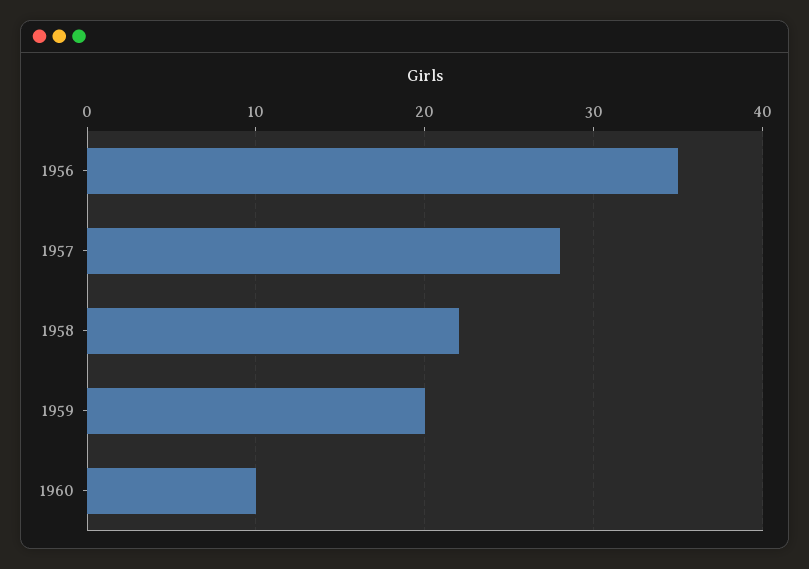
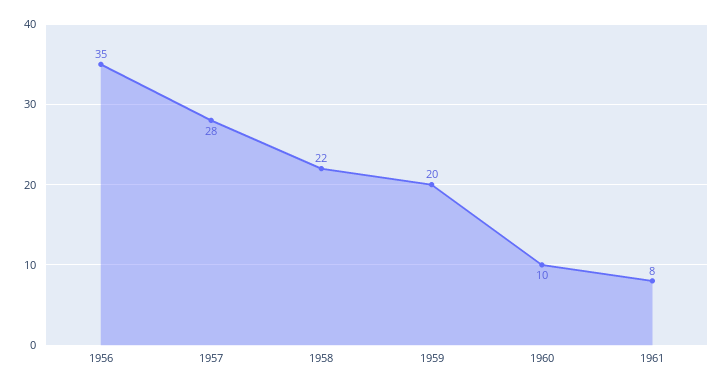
1961: none -> 8

